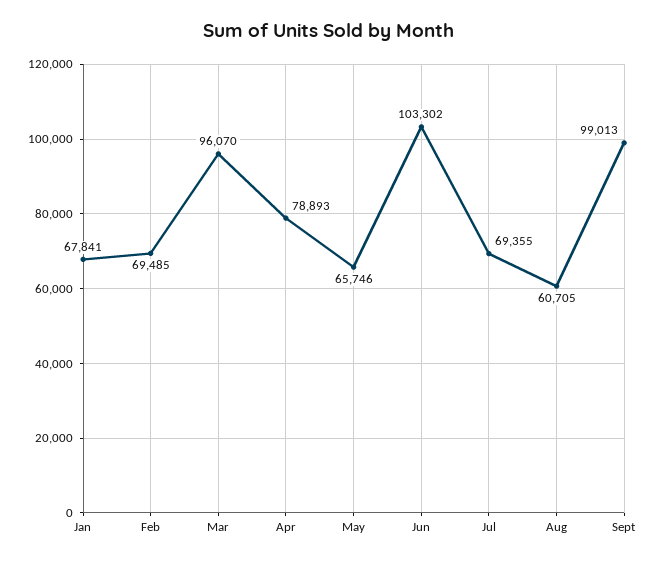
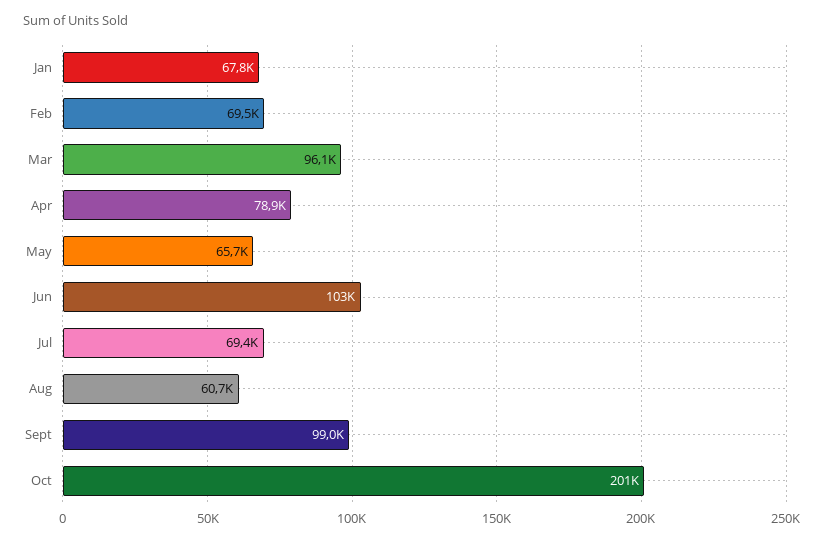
Oct: none -> 201000

